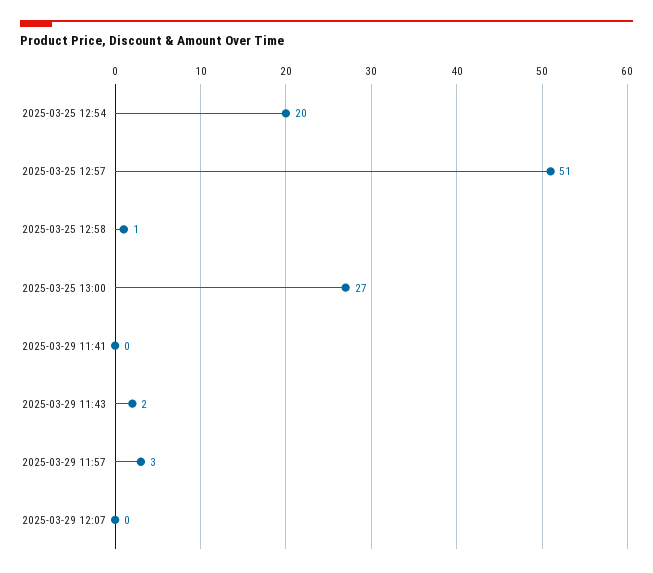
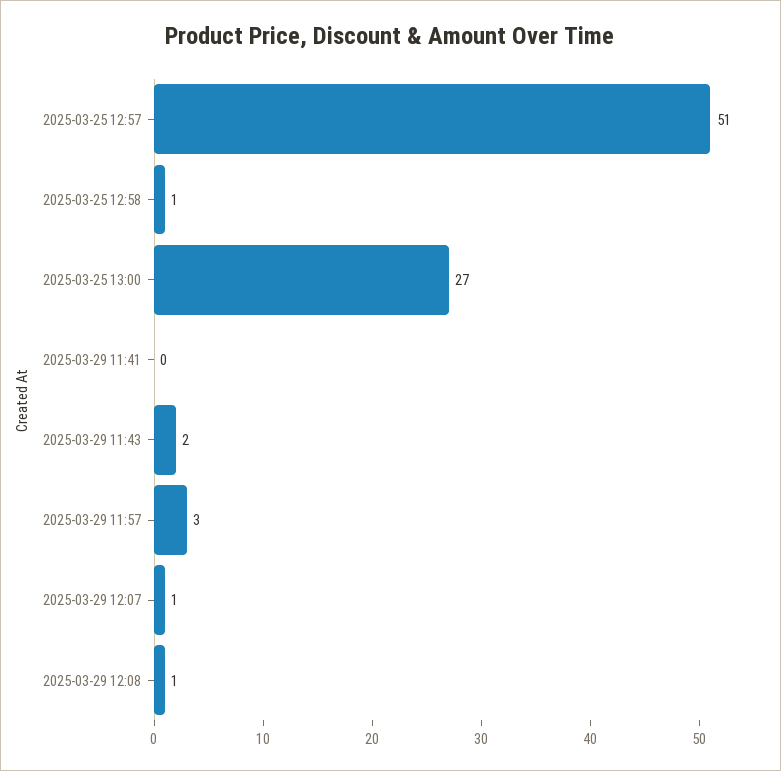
2025-03-25 12:54: 20 -> none
2025-03-29 12:07: 0 -> 1
2025-03-29 12:08: none -> 1

